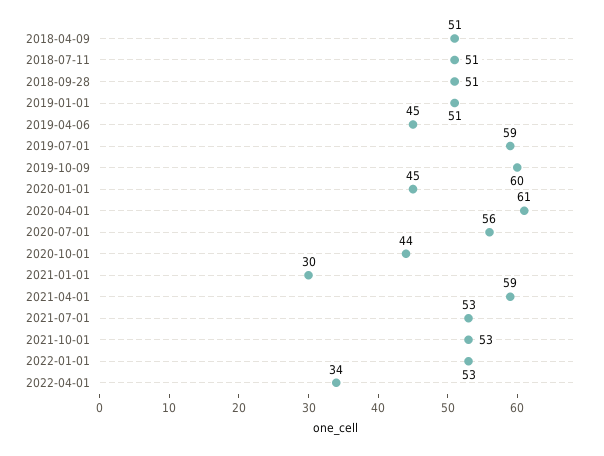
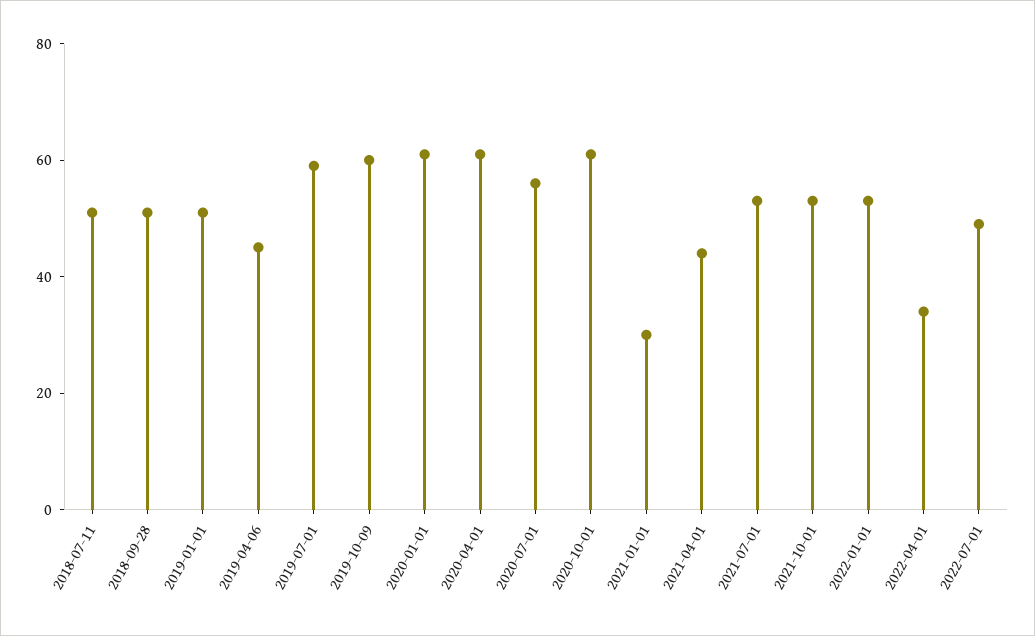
2018-04-09: 51 -> none
2020-01-01: 45 -> 60
2020-10-01: 44 -> 60
2021-04-01: 59 -> 45
2022-07-01: none -> 50

